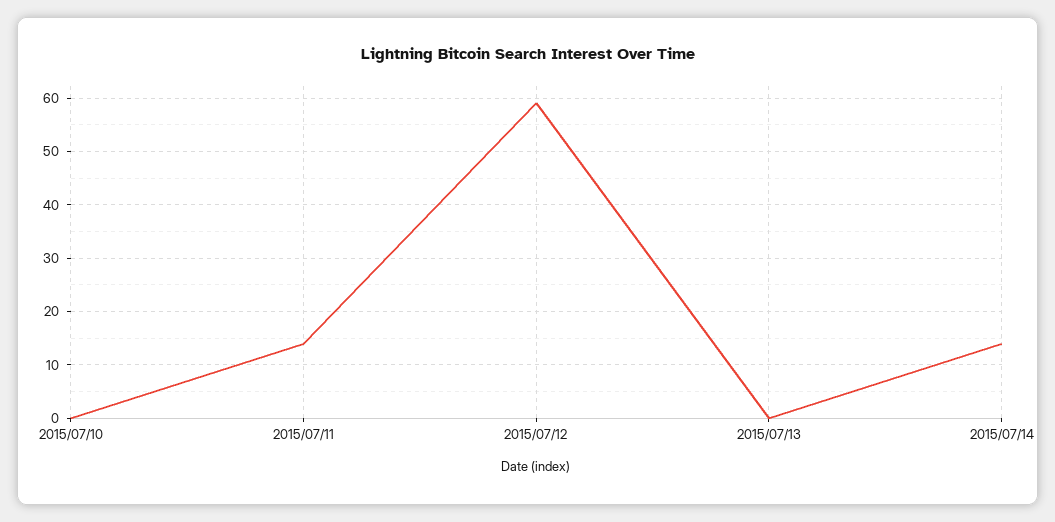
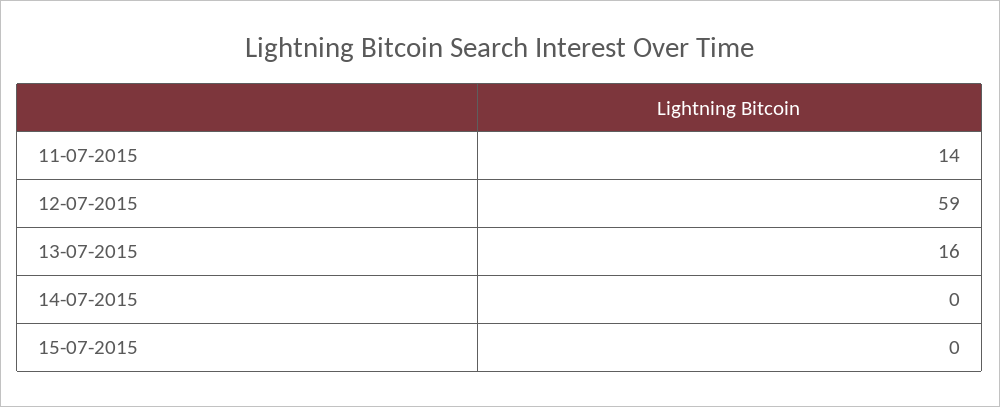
2015/07/10: 0 -> none
2015/07/13: 0 -> 16
2015/07/14: 15 -> 0
15-07-2015: none -> 0

